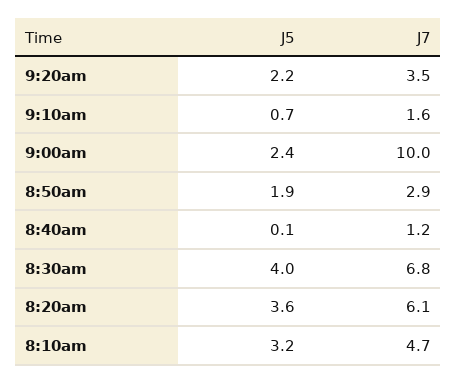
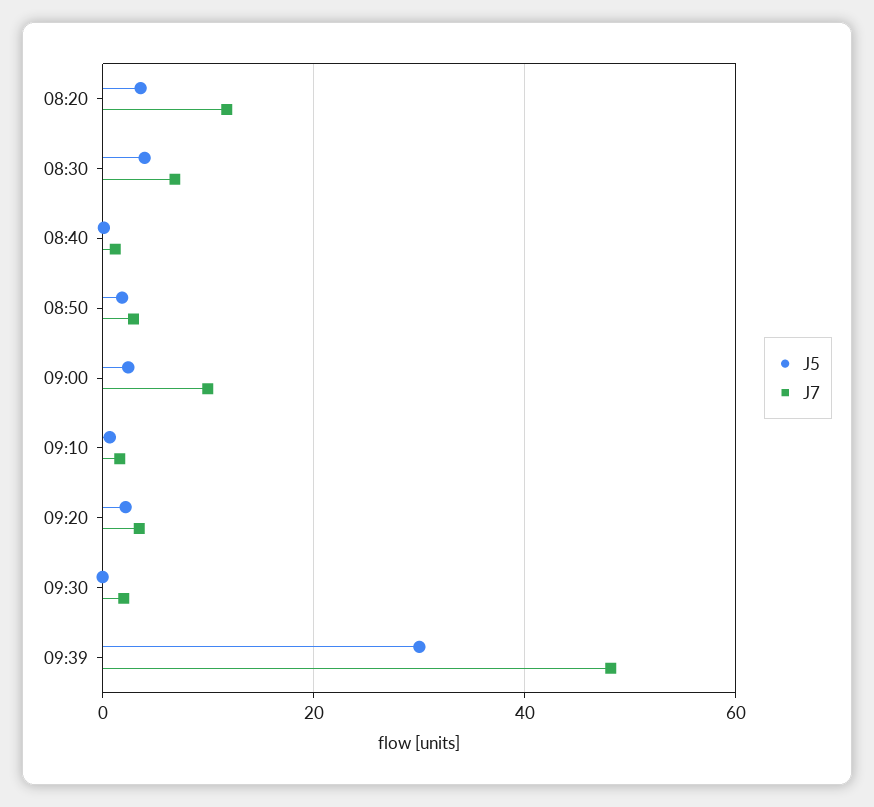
J7, 8:20am: 6.1 -> 12
J5, 8:10am: 3.2 -> none
J7, 8:10am: 4.7 -> none
J5, 09:30: none -> 0
J7, 09:30: none -> 2
J5, 09:39: none -> 30
J7, 09:39: none -> 48

